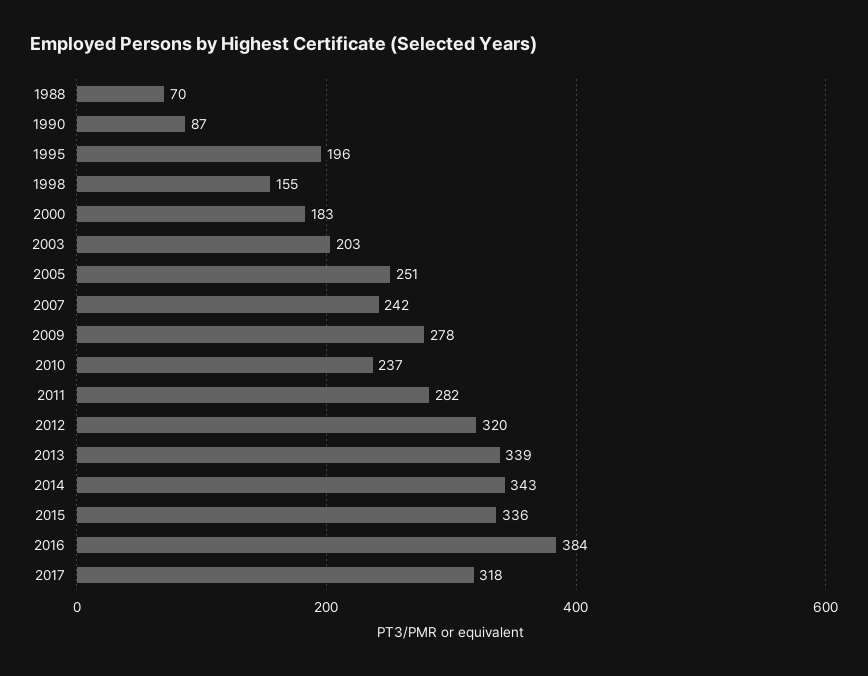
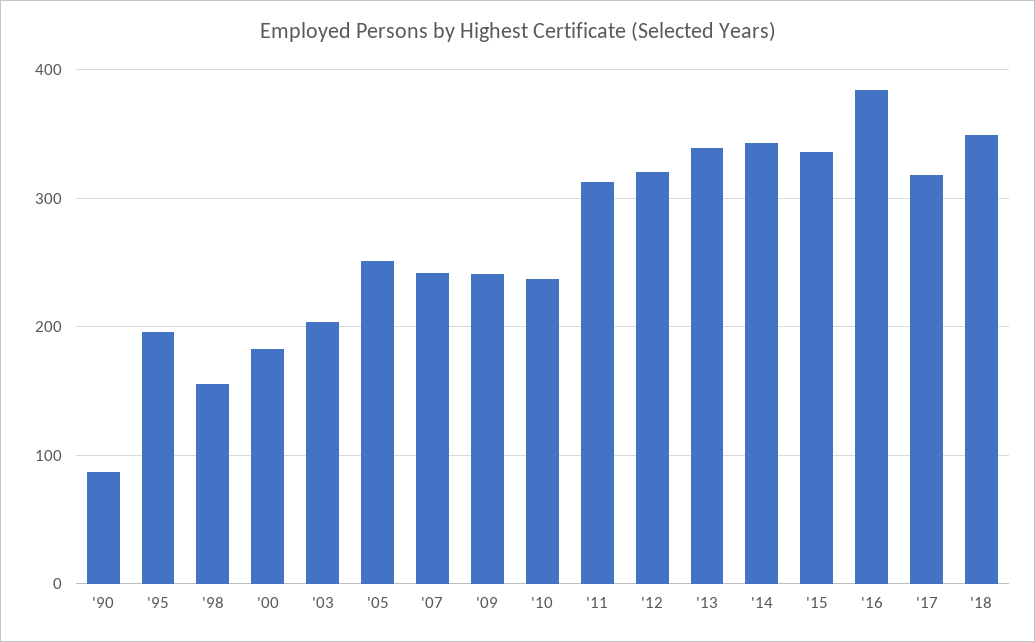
1988: 70 -> none
2009: 278 -> 240
2011: 282 -> 310
'18: none -> 350

